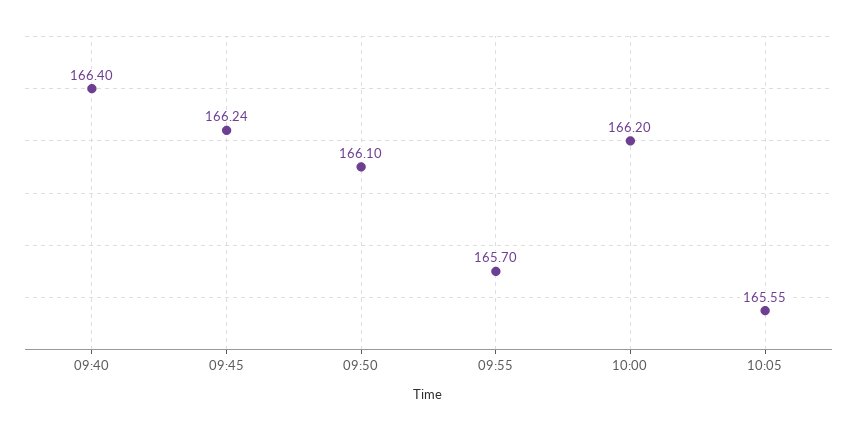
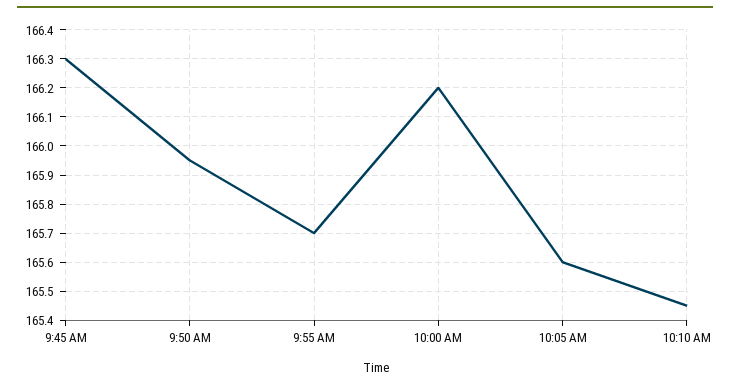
09:40: 166.4 -> none
09:45: 166.24 -> 166.3
09:50: 166.1 -> 165.95
10:05: 165.55 -> 165.6
10:10 AM: none -> 165.45

